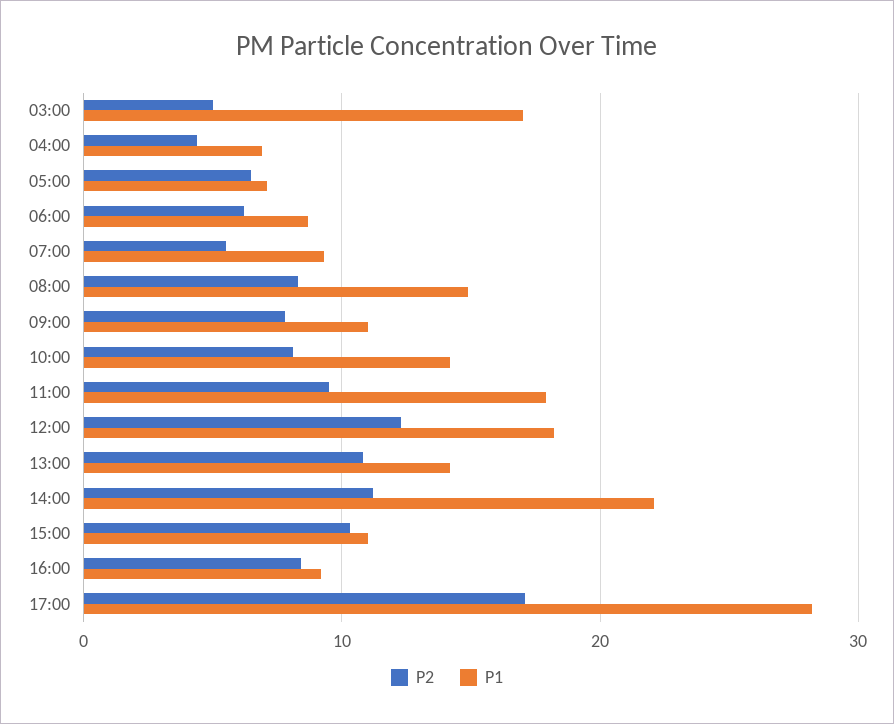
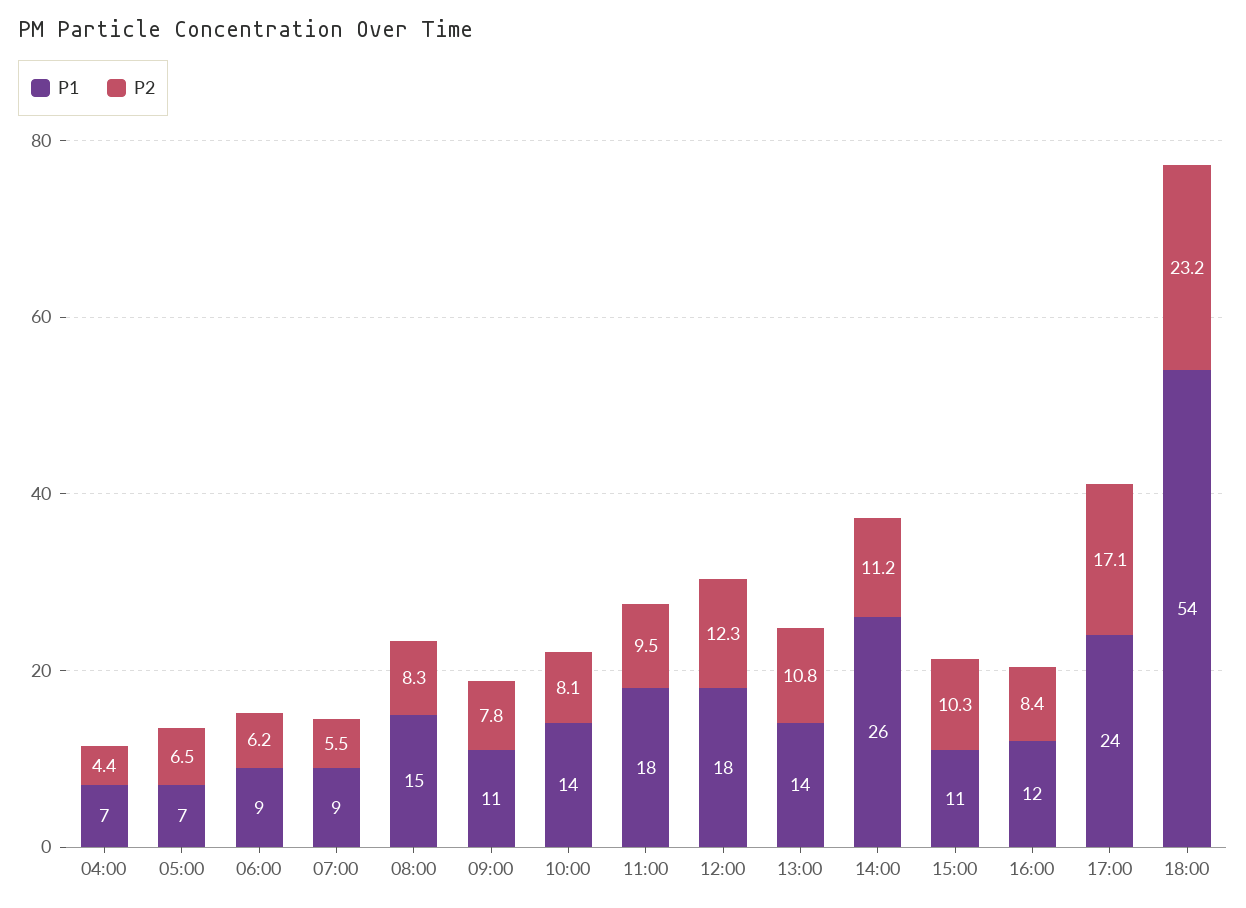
P2, 03:00: 5 -> none
P1, 03:00: 17 -> none
P1, 14:00: 22 -> 26
P1, 16:00: 9 -> 12
P1, 17:00: 28 -> 24
P1, 18:00: none -> 54
P2, 18:00: none -> 23.2

